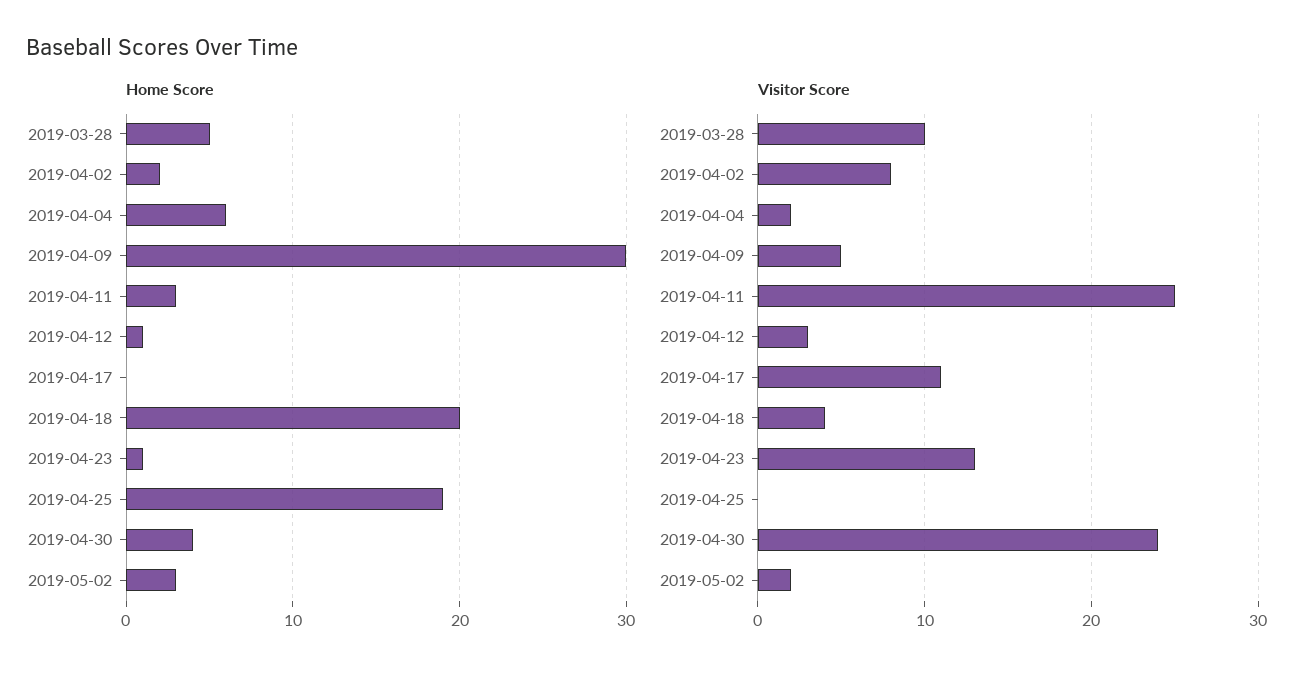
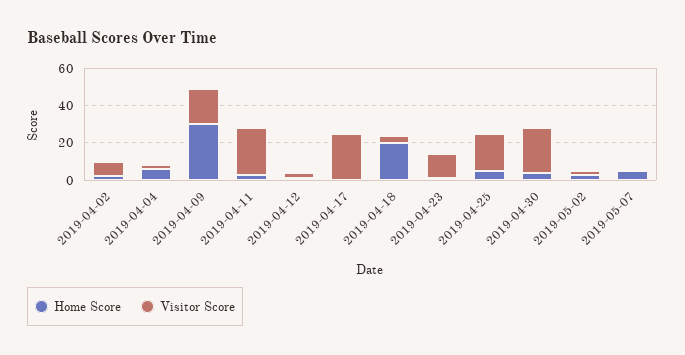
Home Score, 2019-03-28: 5 -> none
Home Score, 2019-04-25: 19 -> 5
Visitor Score, 2019-03-28: 10 -> none
Visitor Score, 2019-04-09: 5 -> 20
Visitor Score, 2019-04-17: 11 -> 25
Visitor Score, 2019-04-25: 0 -> 20
Home Score, 2019-05-07: none -> 5
Visitor Score, 2019-05-07: none -> 0

